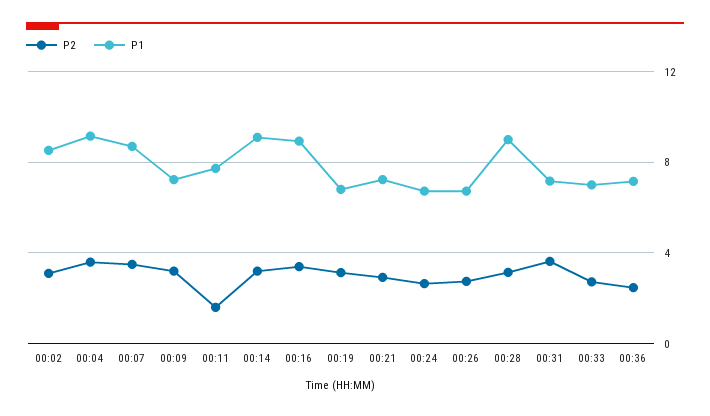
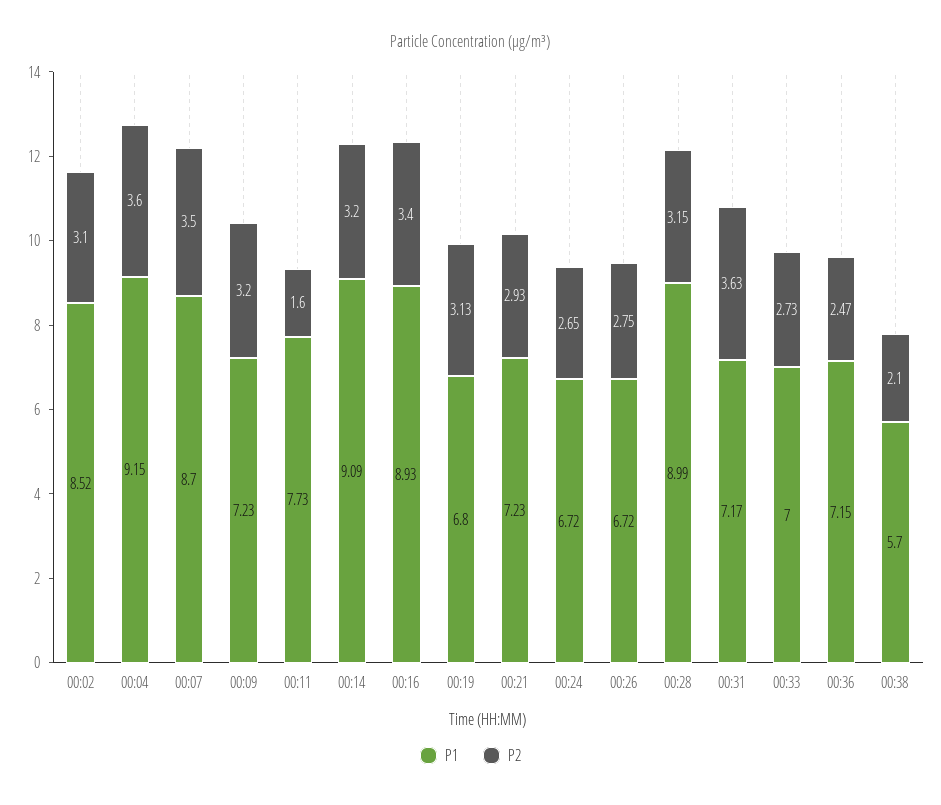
P1, 00:38: none -> 5.7
P2, 00:38: none -> 2.1

